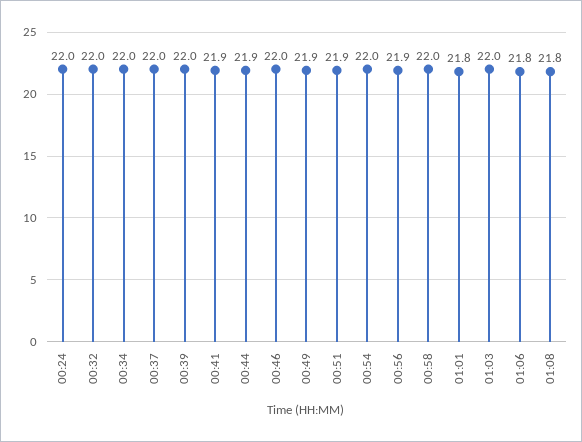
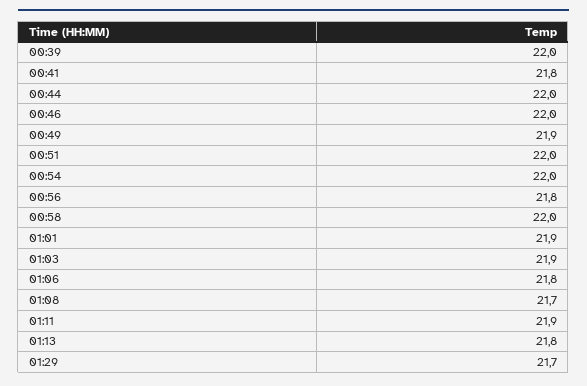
00:24: 22 -> none
00:32: 22 -> none
00:34: 22 -> none
00:37: 22 -> none
00:41: 21.9 -> 21.8
00:44: 21.9 -> 22
00:51: 21.9 -> 22
00:56: 21.9 -> 21.8
01:01: 21.8 -> 21.9
01:03: 22 -> 21.9
01:08: 21.8 -> 21.7
01:11: none -> 21.9
01:13: none -> 21.8
01:29: none -> 21.7

